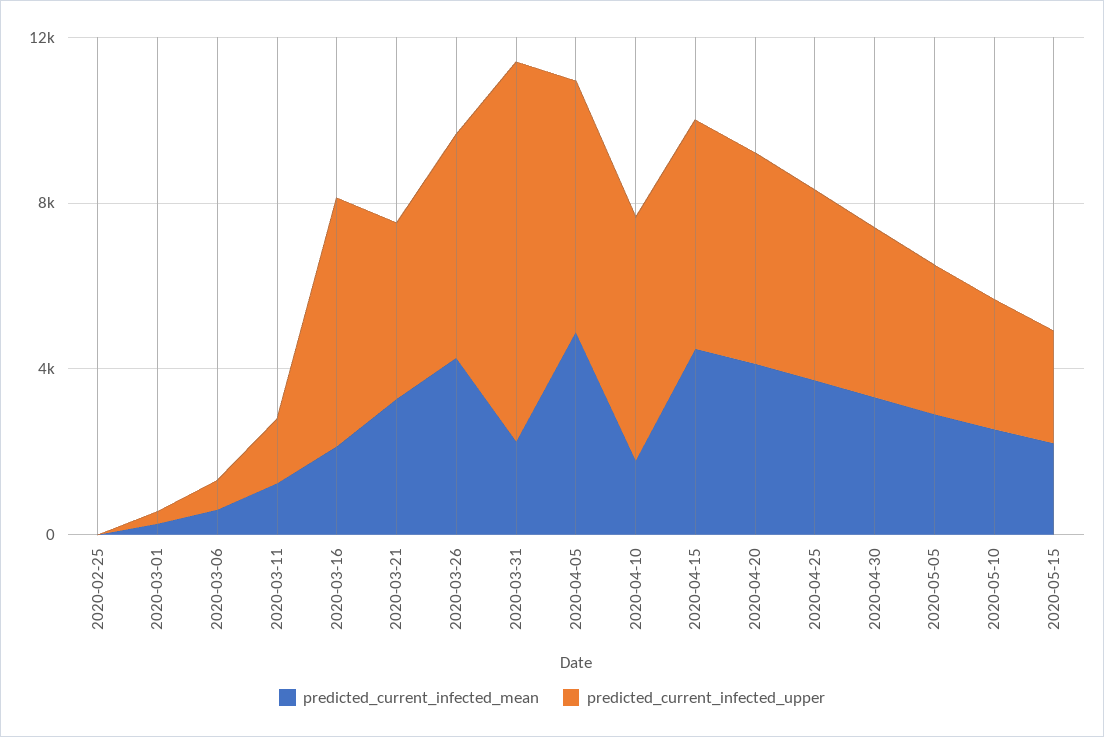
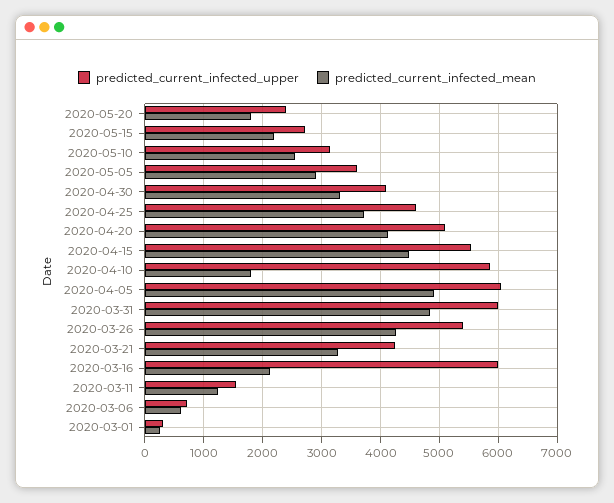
predicted_current_infected_mean, 2020-02-25: 0 -> none
predicted_current_infected_upper, 2020-02-25: 0 -> none
predicted_current_infected_mean, 2020-03-31: 2000 -> 4800
predicted_current_infected_upper, 2020-03-31: 9000 -> 6000
predicted_current_infected_upper, 2020-05-20: none -> 2400
predicted_current_infected_mean, 2020-05-20: none -> 1800

